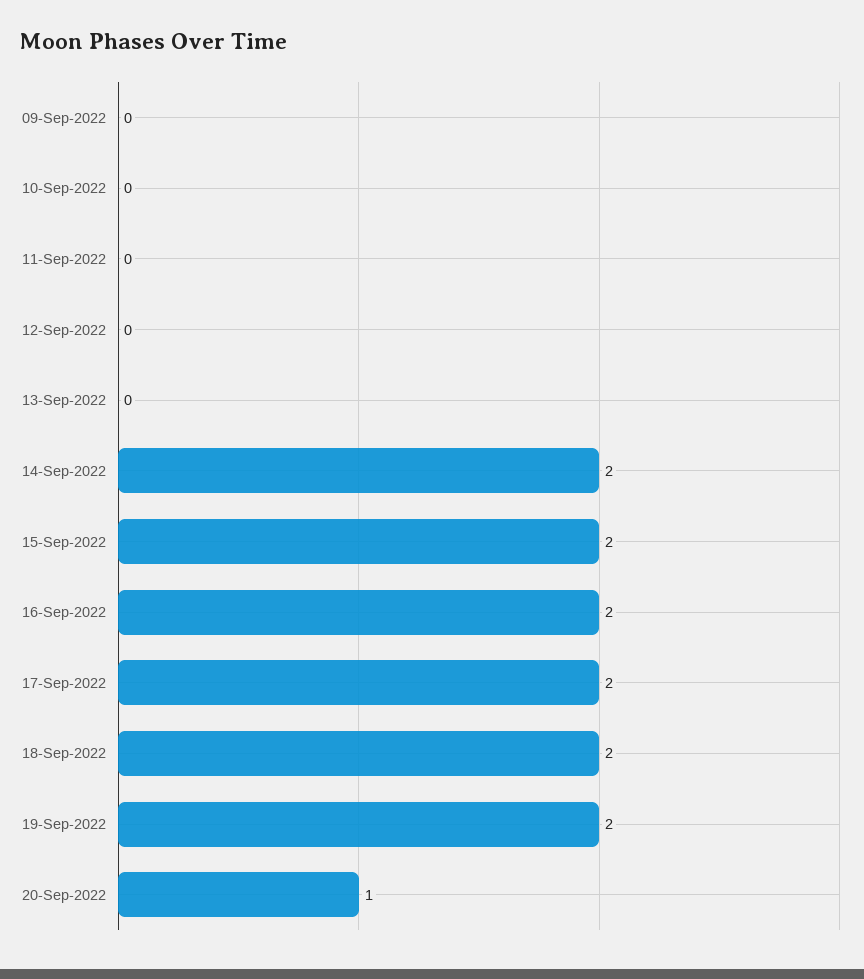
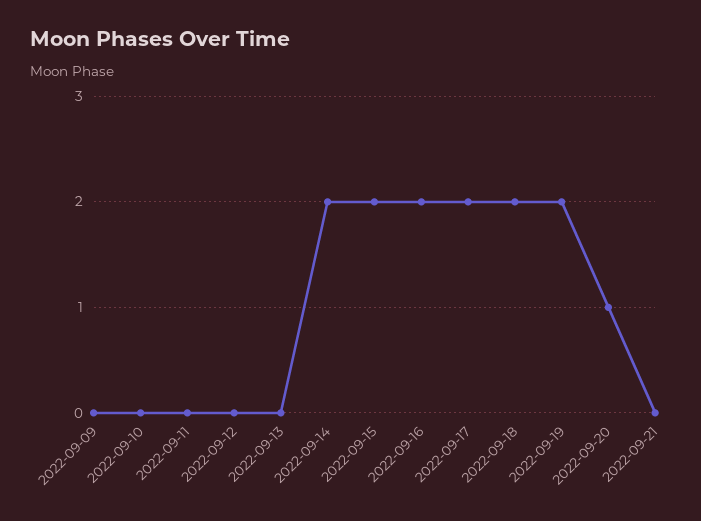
2022-09-21: none -> 0

